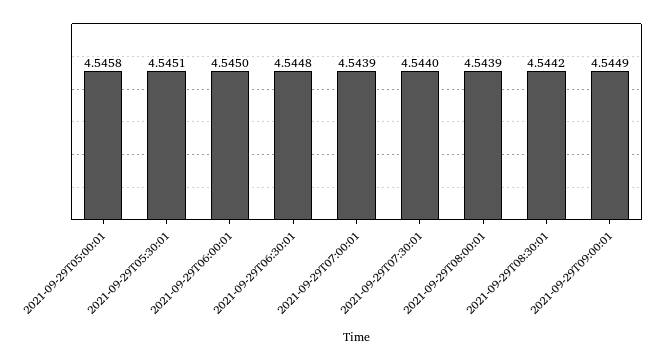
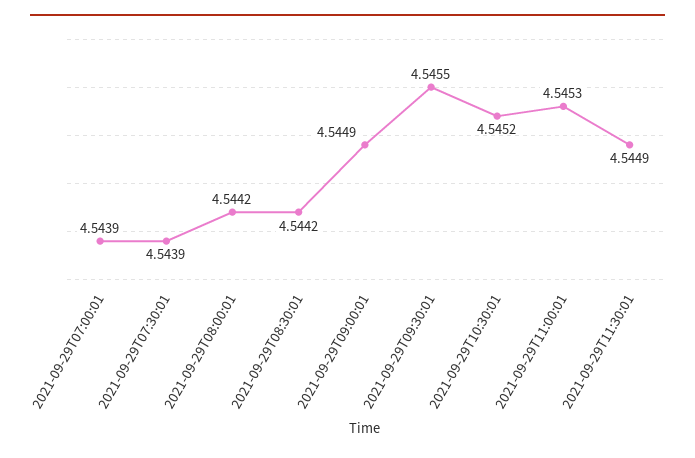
2021-09-29T05:00:01: 4.5458 -> none
2021-09-29T05:30:01: 4.5451 -> none
2021-09-29T06:00:01: 4.545 -> none
2021-09-29T06:30:01: 4.5448 -> none
2021-09-29T07:30:01: 4.544 -> 4.5439
2021-09-29T08:00:01: 4.5439 -> 4.5442
2021-09-29T09:30:01: none -> 4.5455
2021-09-29T10:30:01: none -> 4.5452
2021-09-29T11:00:01: none -> 4.5453
2021-09-29T11:30:01: none -> 4.5449

